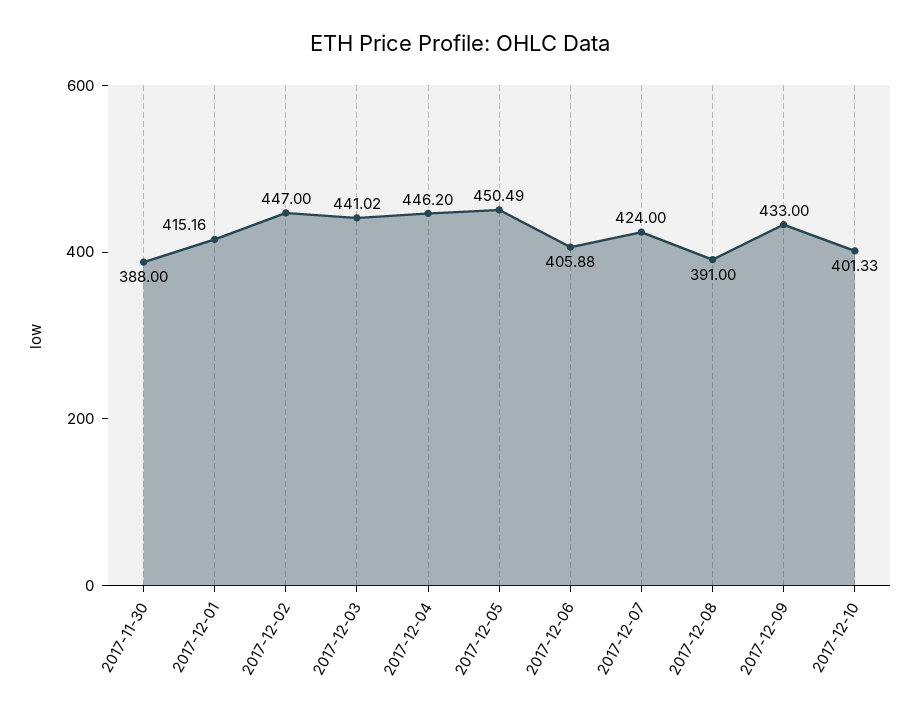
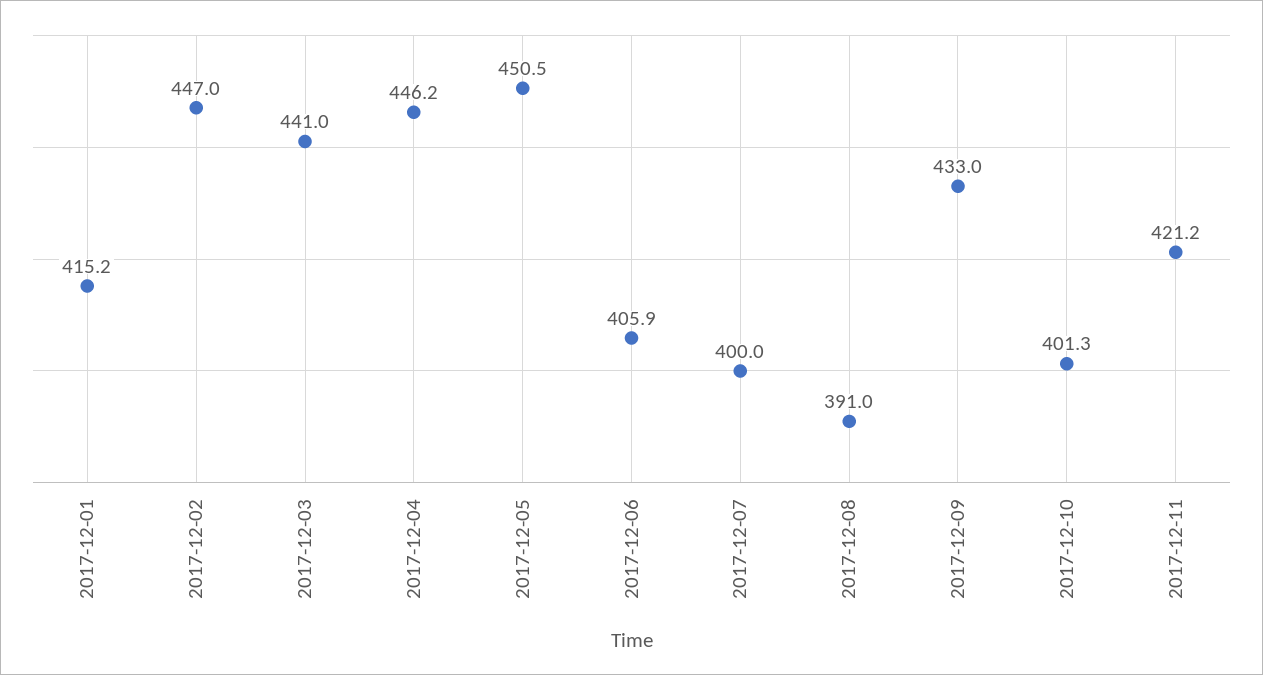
2017-11-30: 388 -> none
2017-12-07: 424 -> 400
2017-12-11: none -> 421.2

